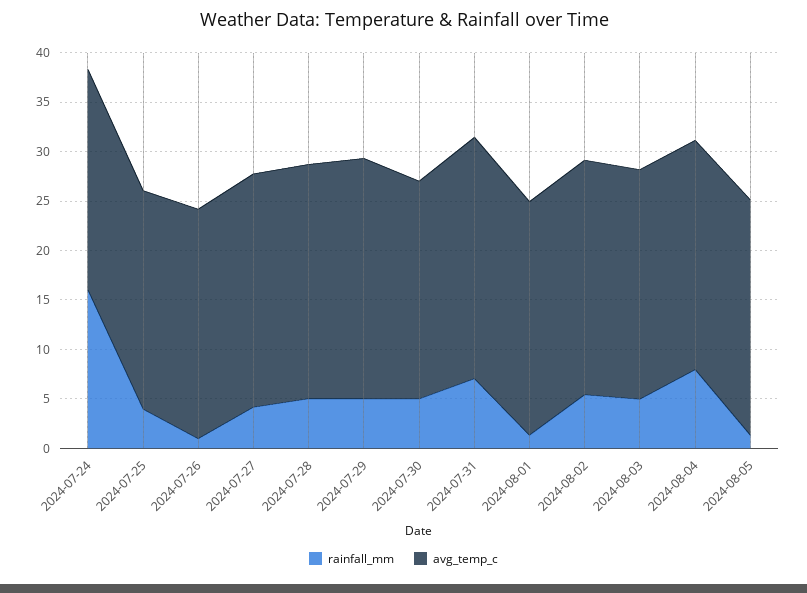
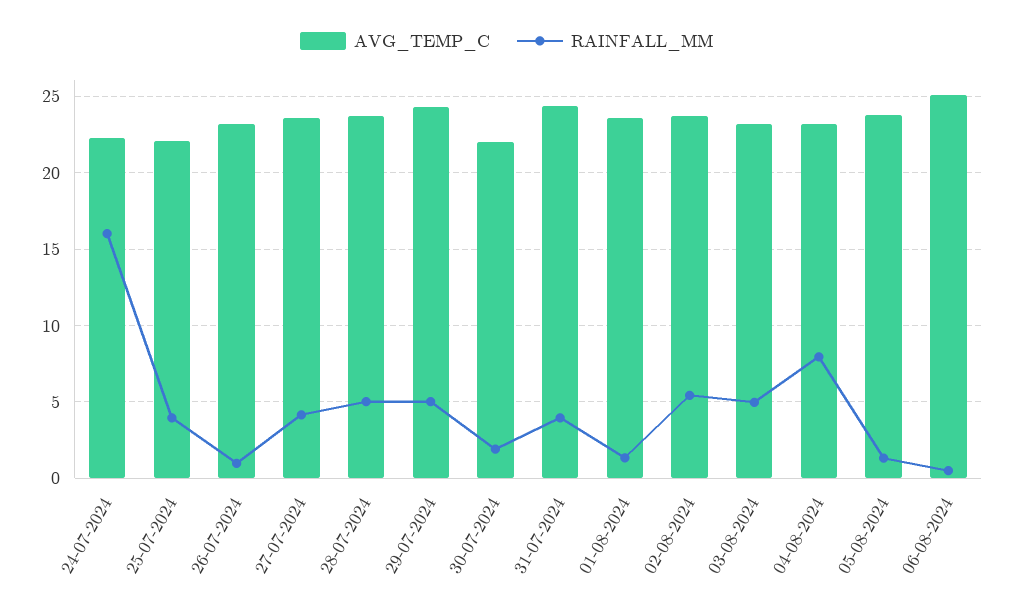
rainfall_mm, 2024-07-30: 5 -> 2
rainfall_mm, 2024-07-31: 7 -> 4
avg_temp_c, 06-08-2024: none -> 25
rainfall_mm, 06-08-2024: none -> 0.5

